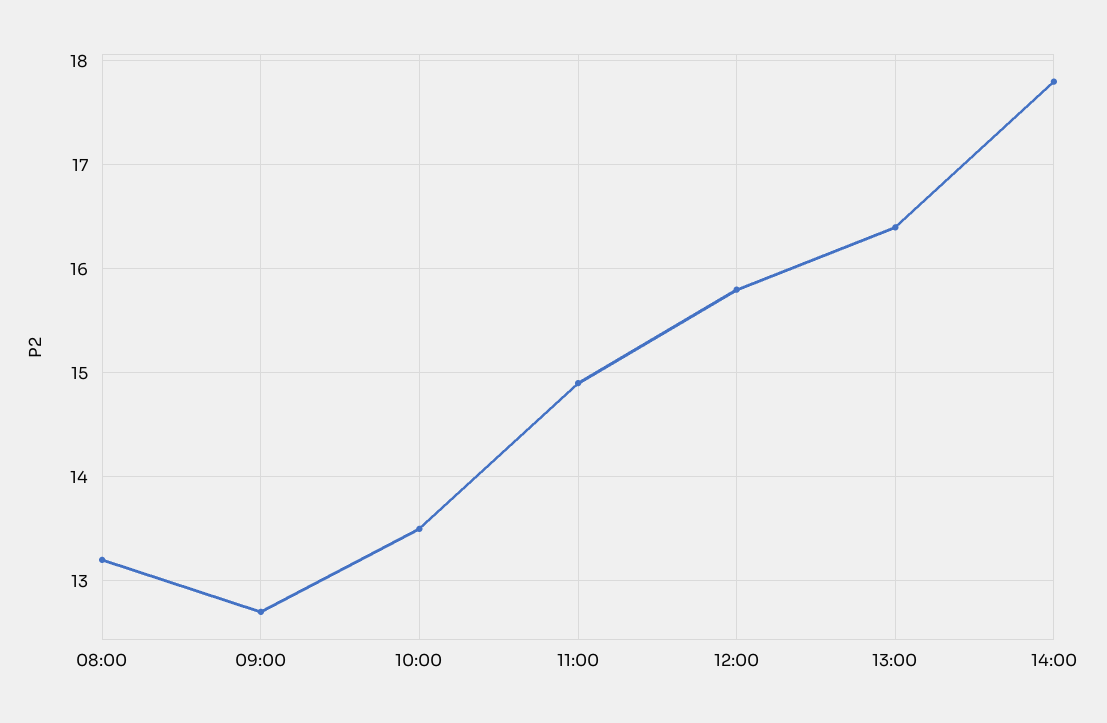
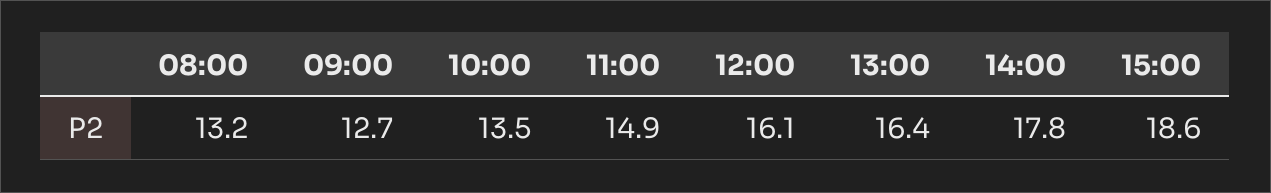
12:00: 15.8 -> 16.1
15:00: none -> 18.6

